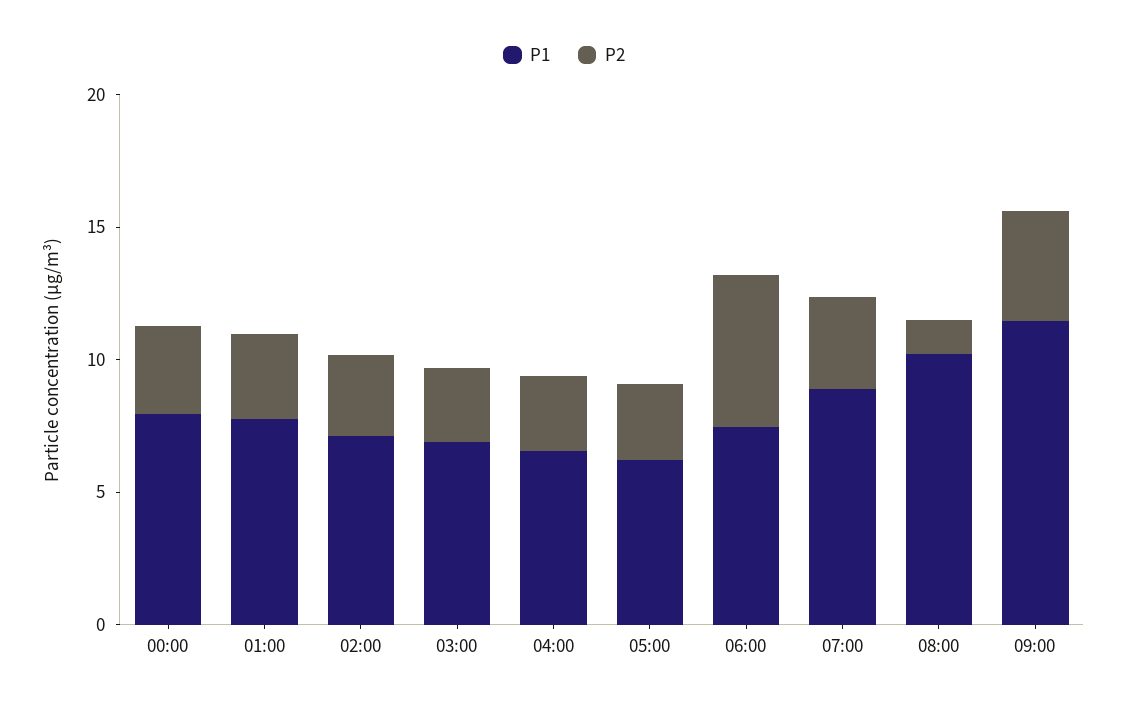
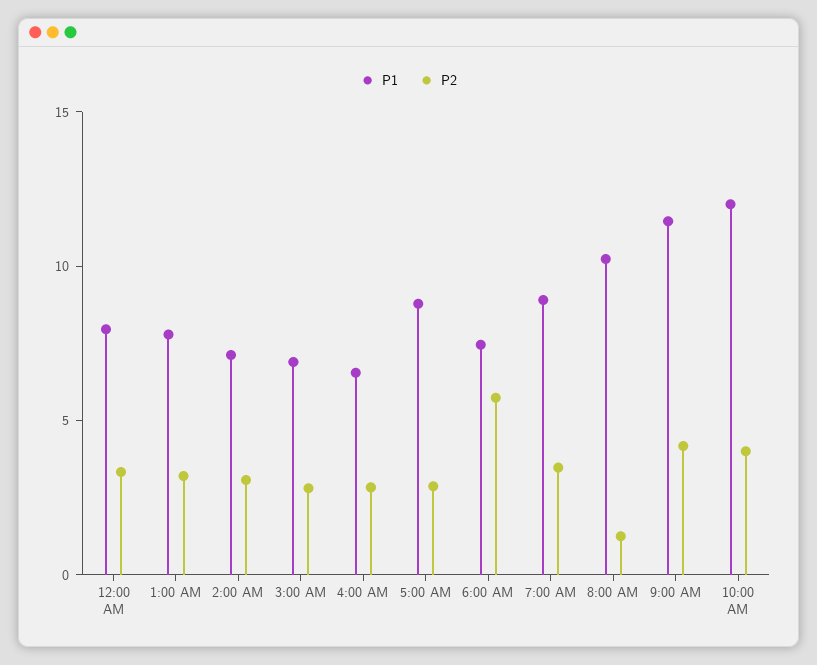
P1, 05:00: 6 -> 9
P1, 10:00 AM: none -> 12
P2, 10:00 AM: none -> 4

